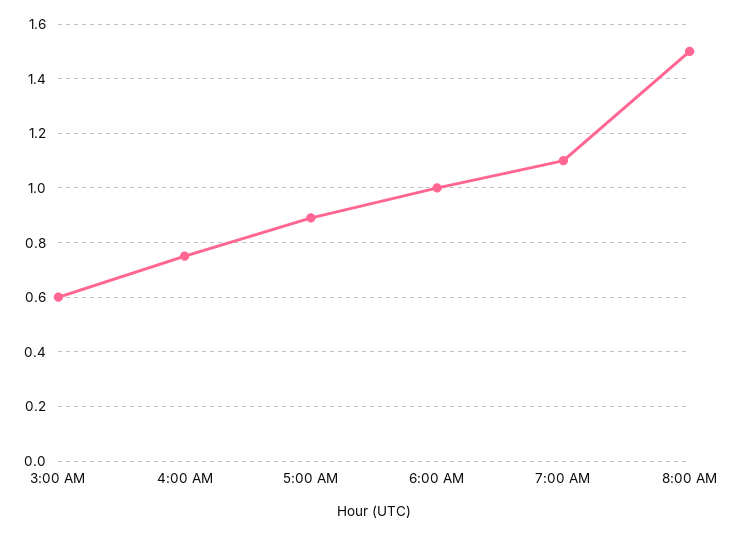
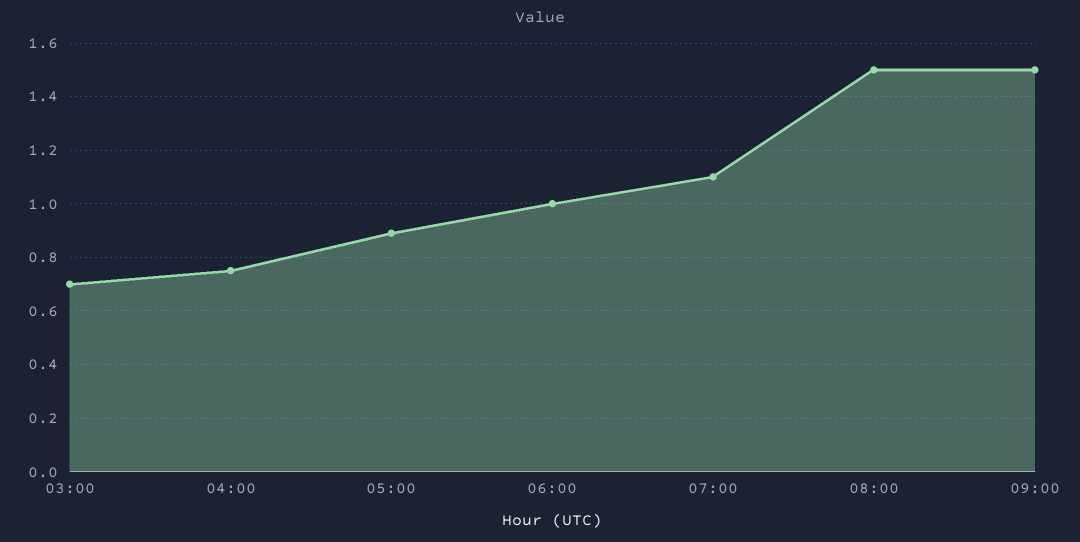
3:00 AM: 0.6 -> 0.7
09:00: none -> 1.5

